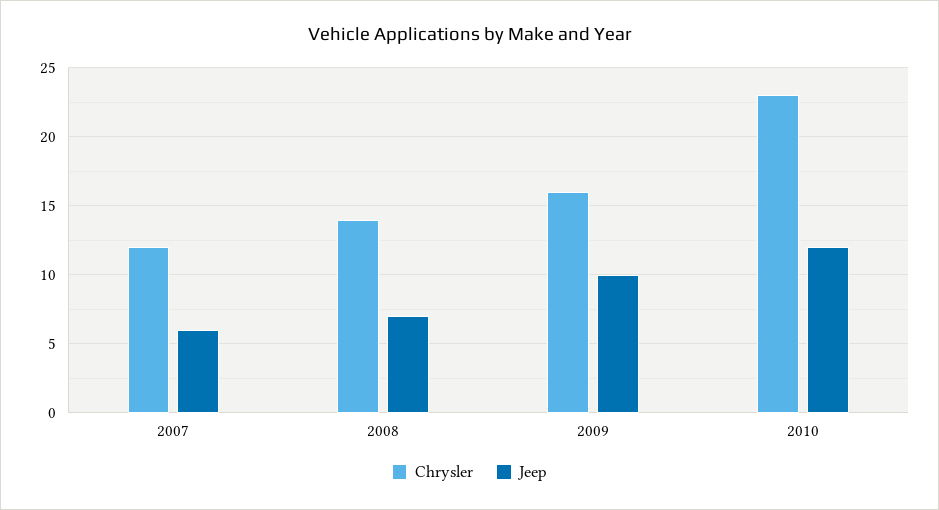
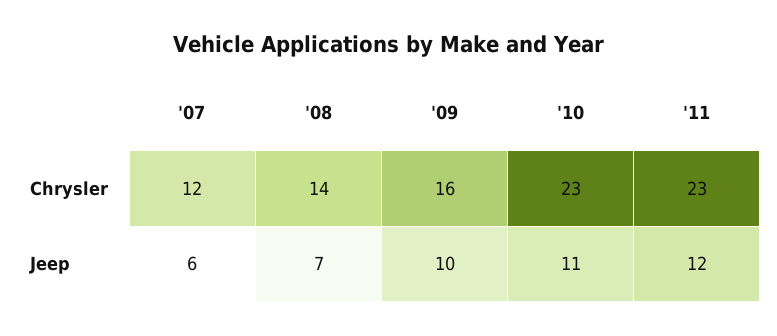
Jeep, 2010: 12 -> 11
Chrysler, '11: none -> 23
Jeep, '11: none -> 12

